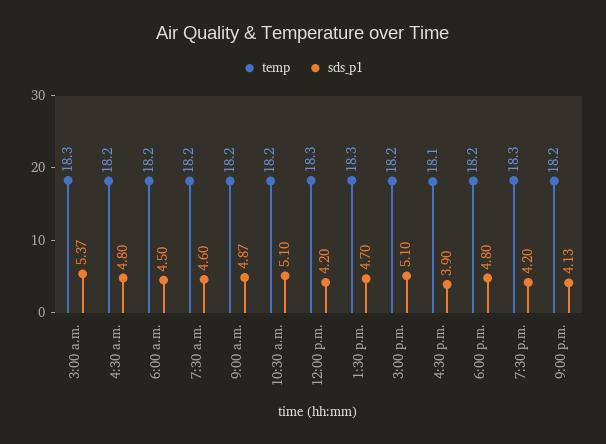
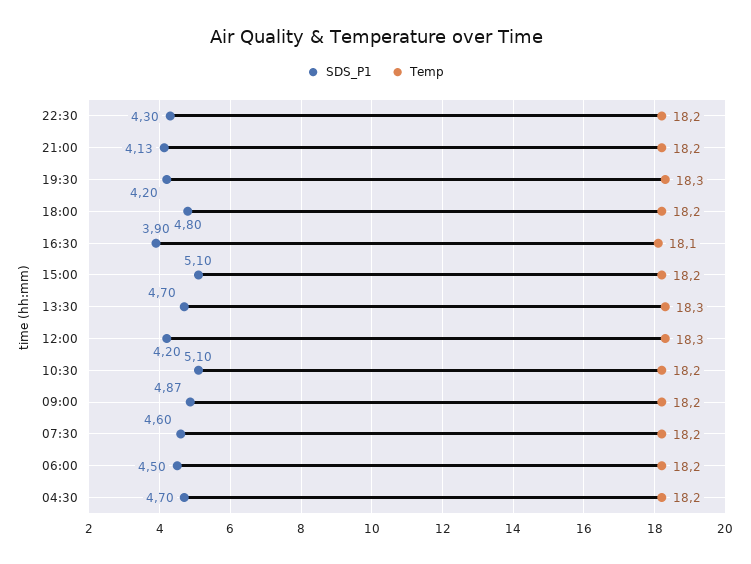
temp, 3:00 a.m.: 18.3 -> none
sds_p1, 3:00 a.m.: 5.37 -> none
sds_p1, 4:30 a.m.: 4.8 -> 4.7
sds_p1, 22:30: none -> 4.3
temp, 22:30: none -> 18.2

